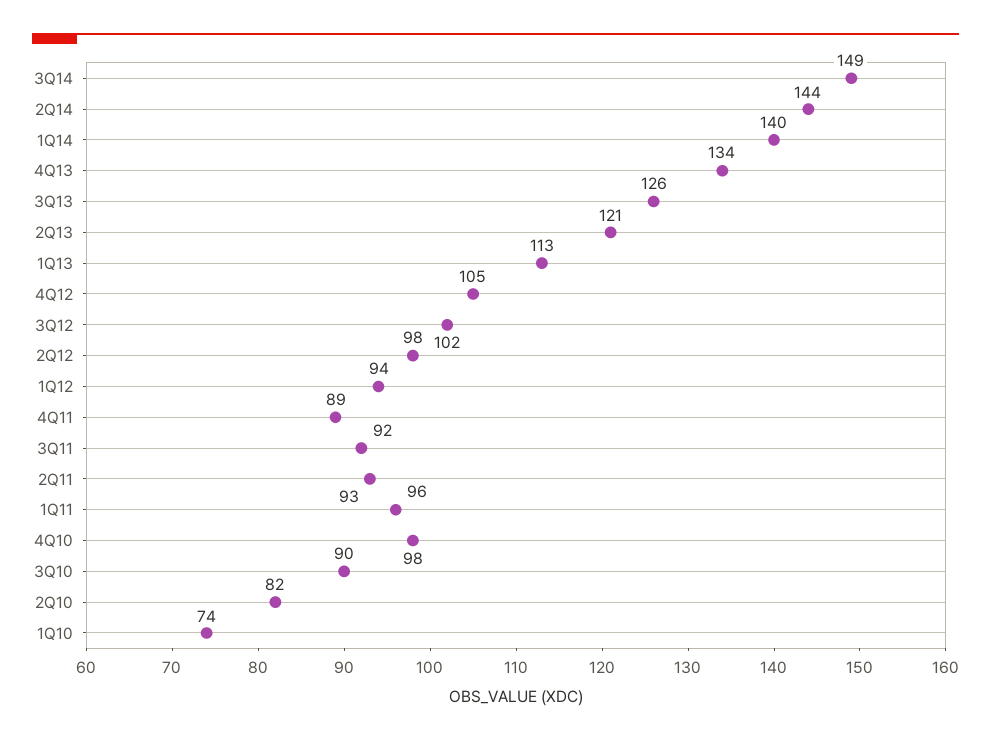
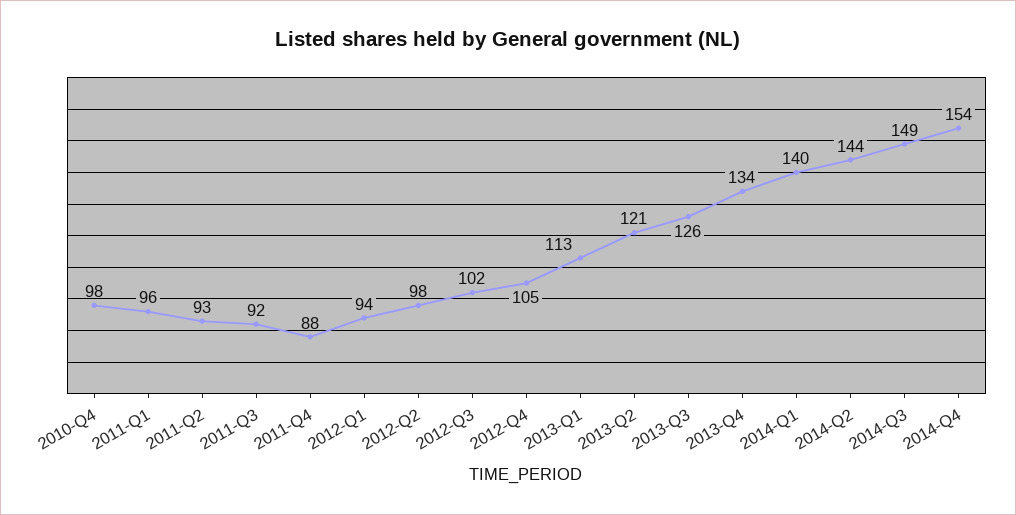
4Q11: 89 -> 88
3Q10: 90 -> none
2Q10: 82 -> none
1Q10: 74 -> none
2014-Q4: none -> 154

